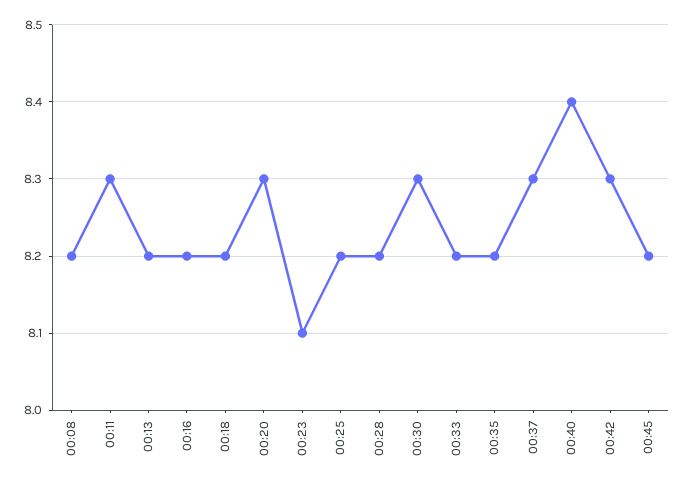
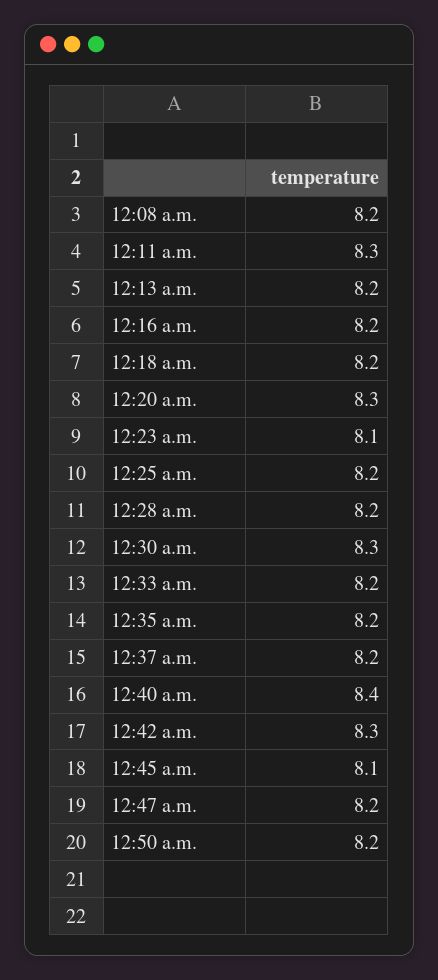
00:37: 8.3 -> 8.2
00:45: 8.2 -> 8.1
12:47 a.m.: none -> 8.2
12:50 a.m.: none -> 8.2

